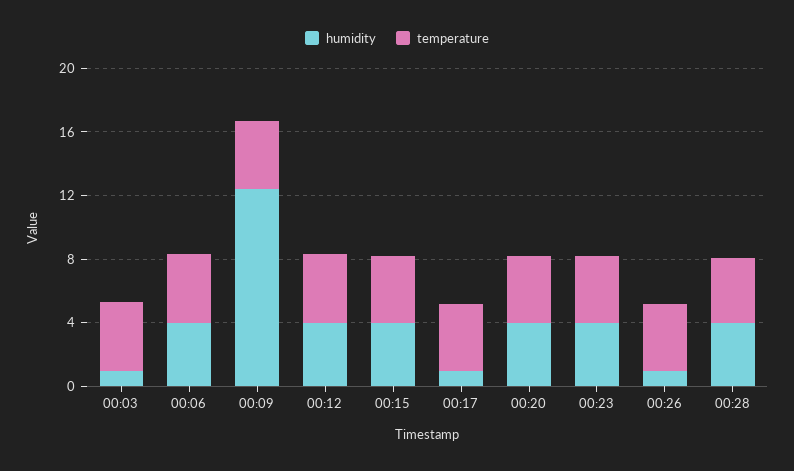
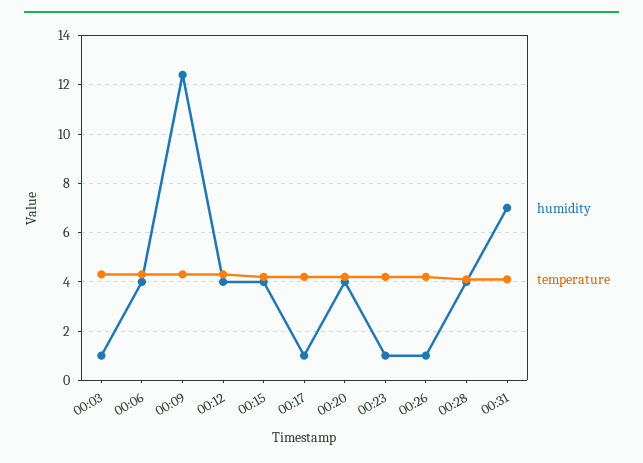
humidity, 00:23: 4 -> 1
humidity, 00:31: none -> 7
temperature, 00:31: none -> 4

